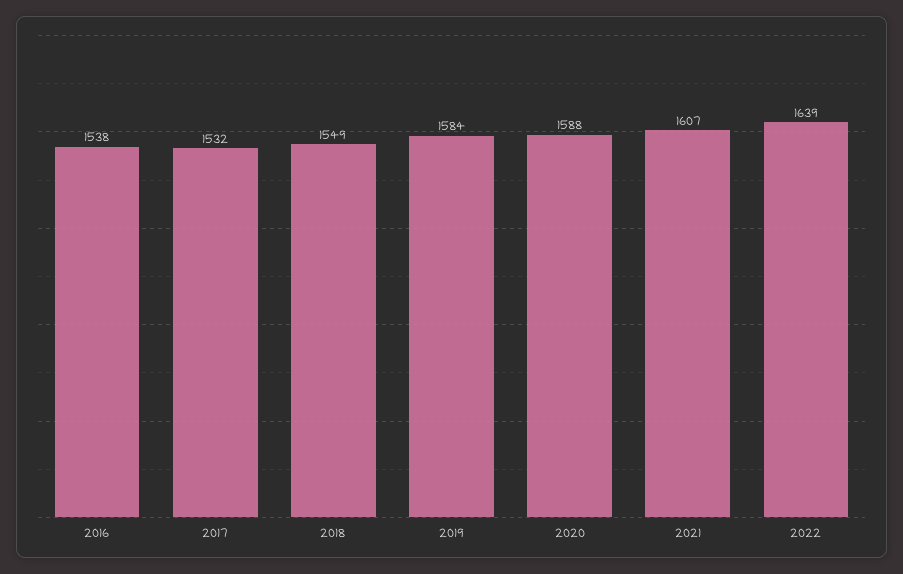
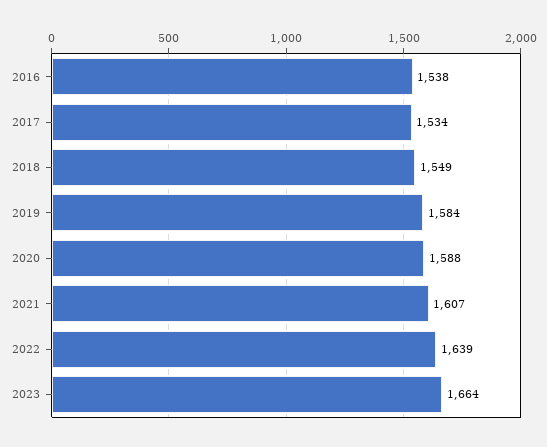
2017: 1532 -> 1534
2023: none -> 1664

